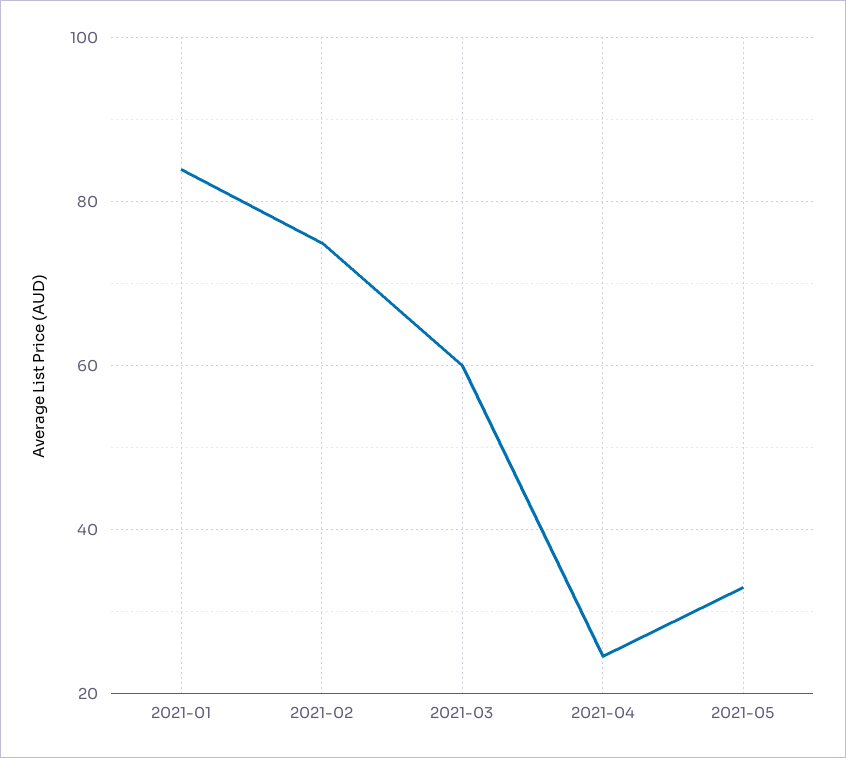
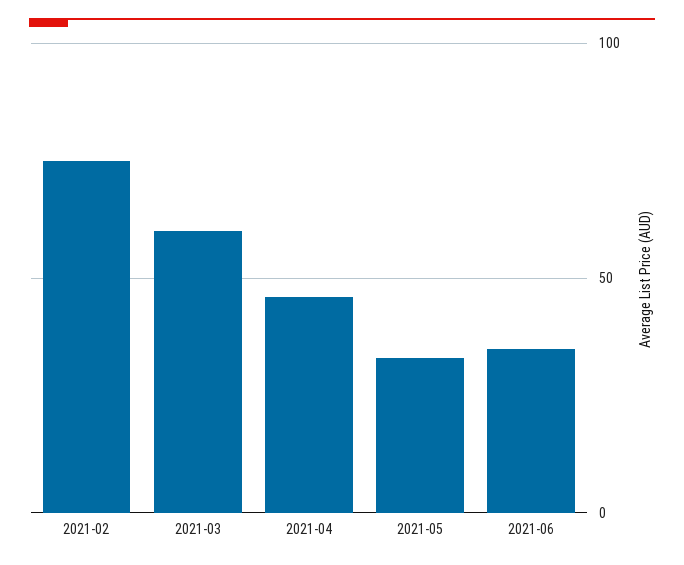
2021-01: 84 -> none
2021-04: 24 -> 45
2021-06: none -> 35

